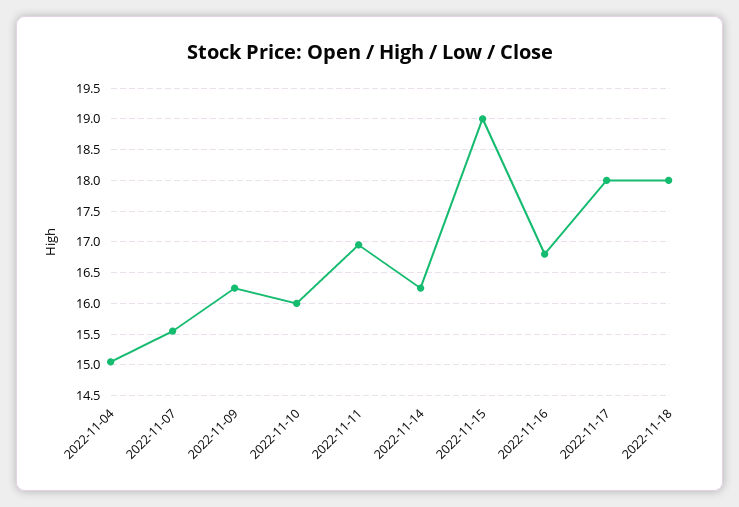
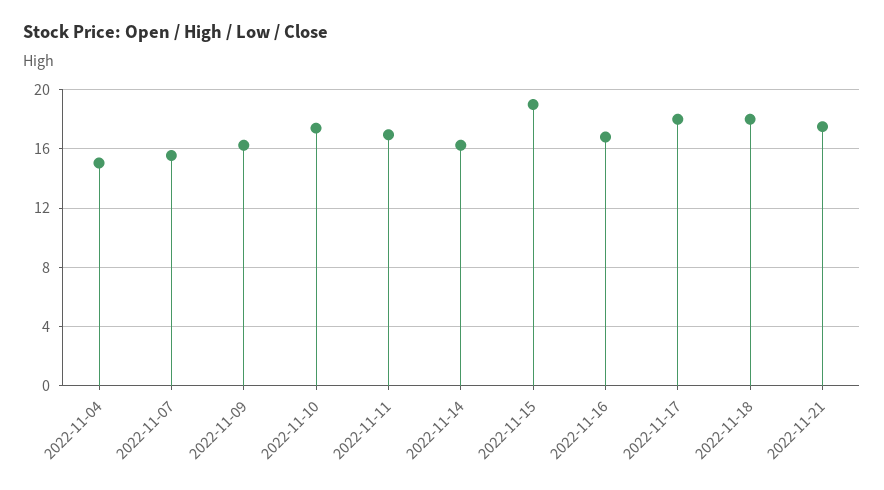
2022-11-10: 16 -> 17.5
2022-11-21: none -> 17.5

